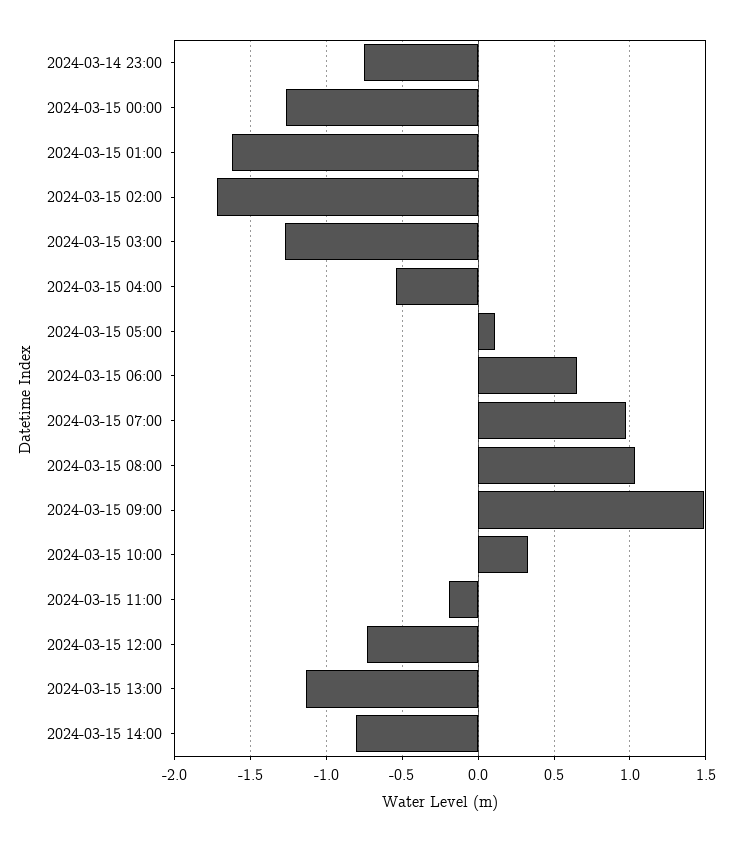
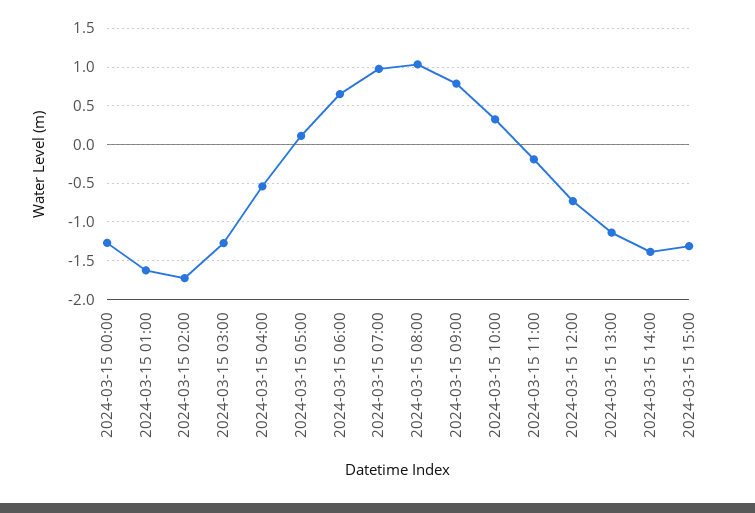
2024-03-14 23:00: -0.75 -> none
2024-03-15 09:00: 1.5 -> 0.8
2024-03-15 14:00: -0.8 -> -1.4
2024-03-15 15:00: none -> -1.3

